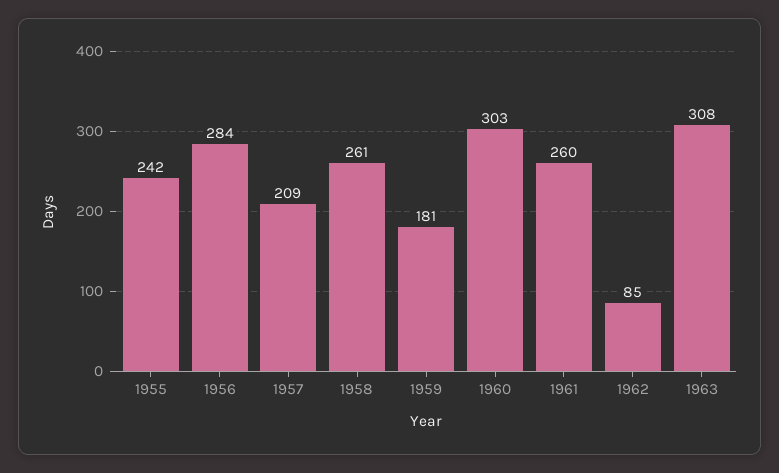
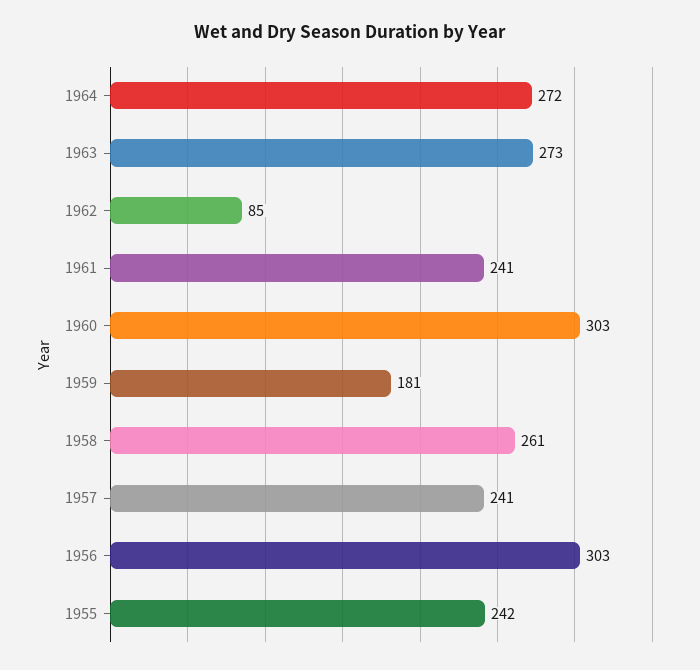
1956: 284 -> 303
1957: 209 -> 241
1961: 260 -> 241
1963: 308 -> 273
1964: none -> 272

